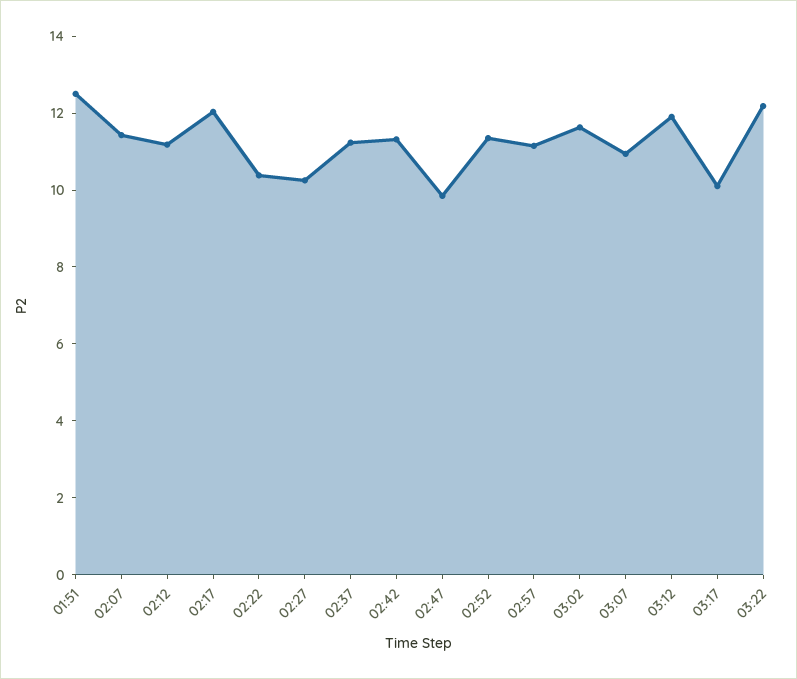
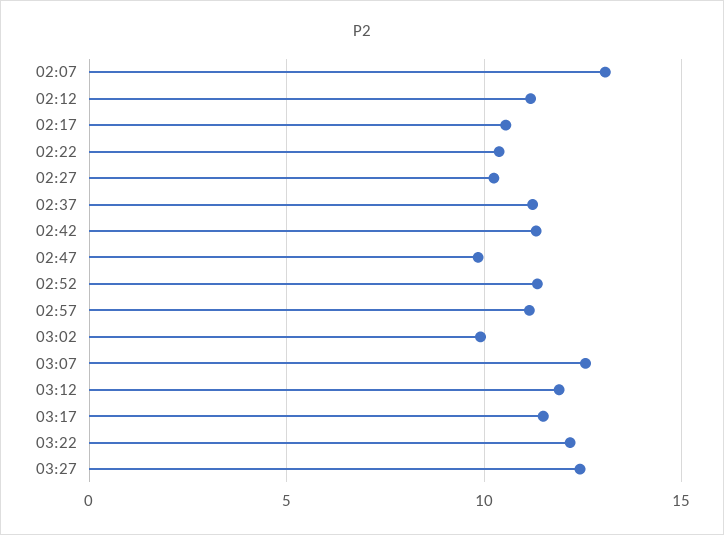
01:51: 12.5 -> none
02:07: 11.5 -> 13
02:17: 12 -> 10.5
03:02: 11.5 -> 10
03:07: 11 -> 12.5
03:17: 10 -> 11.5
03:27: none -> 12.5

